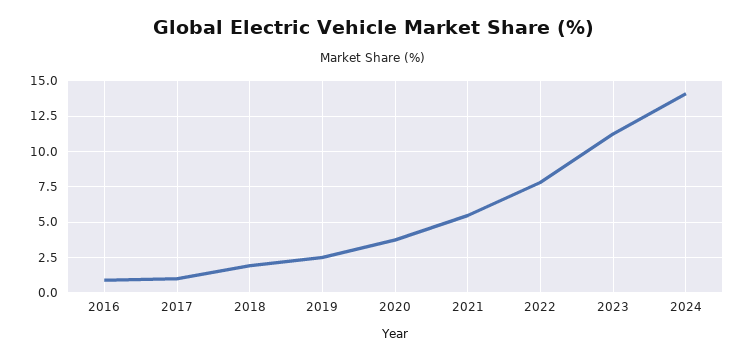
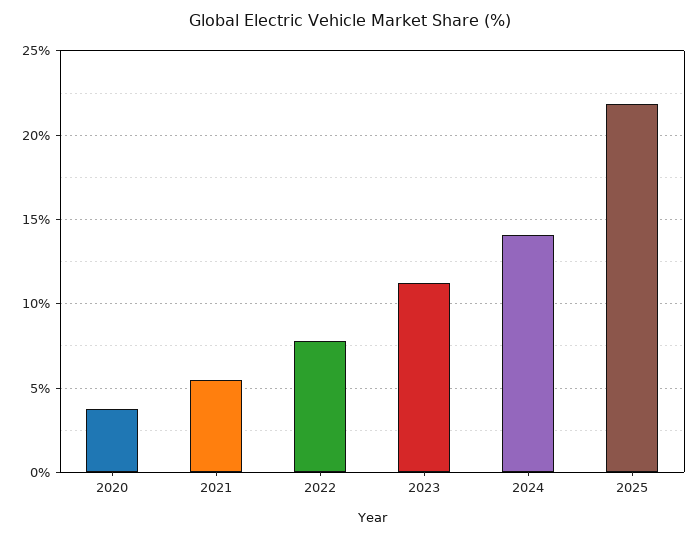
2016: 1 -> none
2017: 1 -> none
2018: 2 -> none
2019: 2.5 -> none
2025: none -> 22

